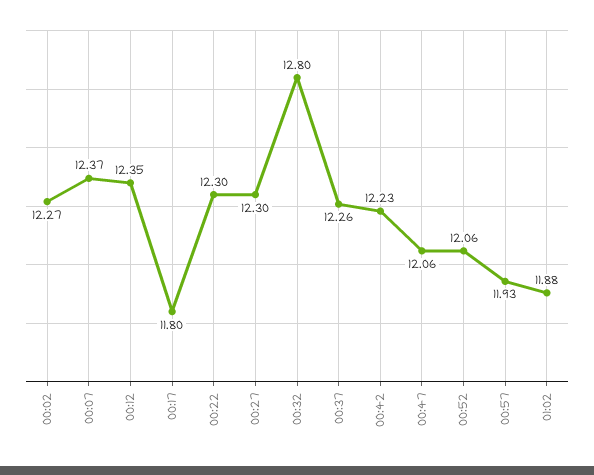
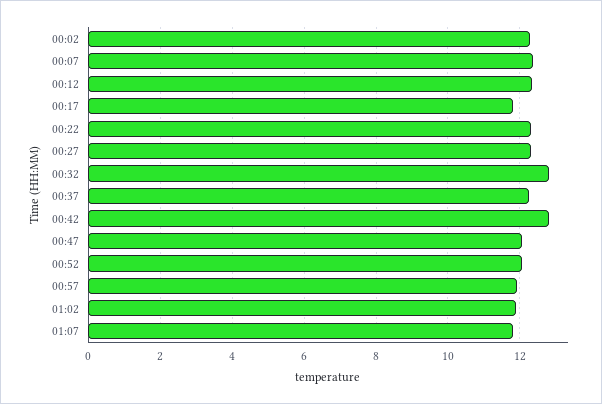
00:42: 12.23 -> 12.8
01:07: none -> 11.8

